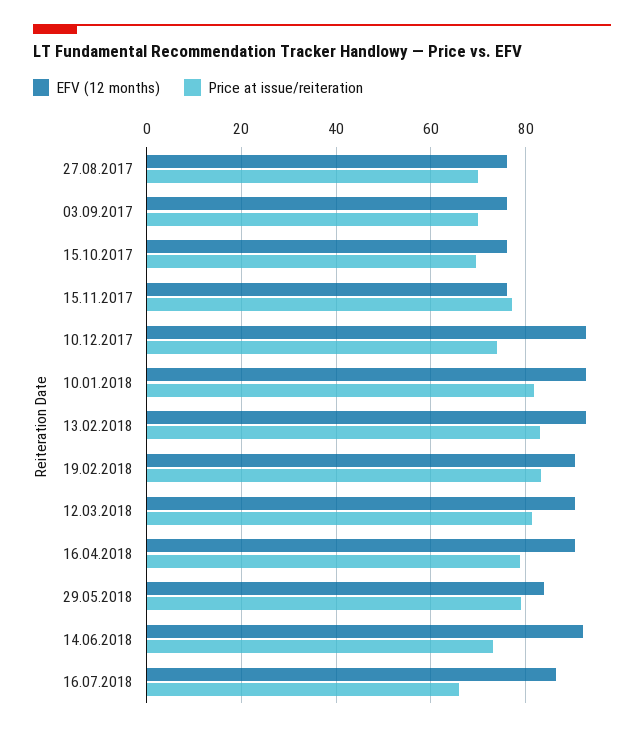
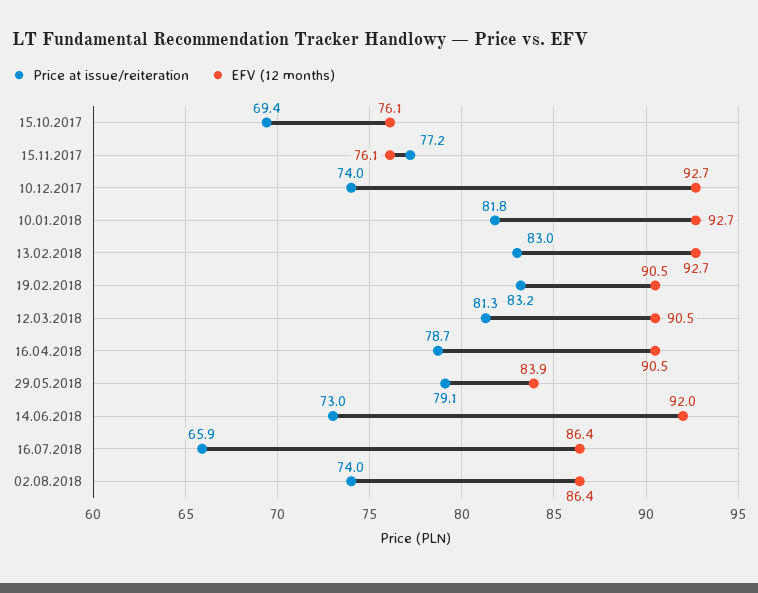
EFV (12 months), 27.08.2017: 76 -> none
Price at issue/reiteration, 27.08.2017: 70 -> none
EFV (12 months), 03.09.2017: 76 -> none
Price at issue/reiteration, 03.09.2017: 70 -> none
Price at issue/reiteration, 02.08.2018: none -> 74
EFV (12 months), 02.08.2018: none -> 86.4

